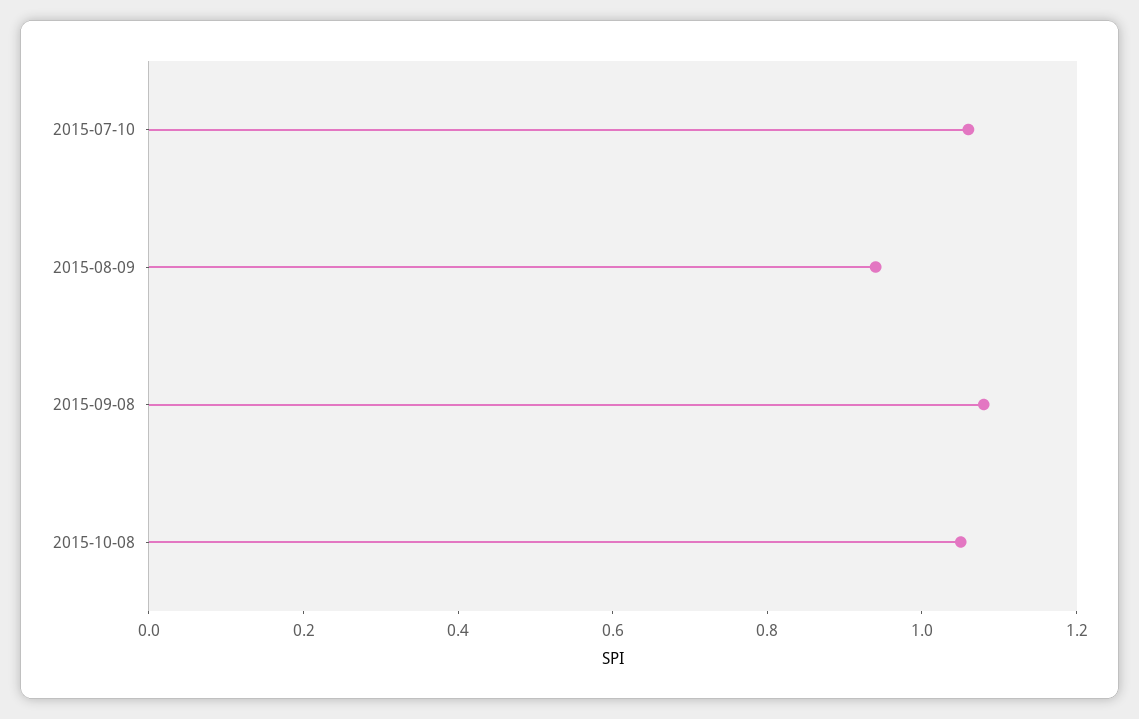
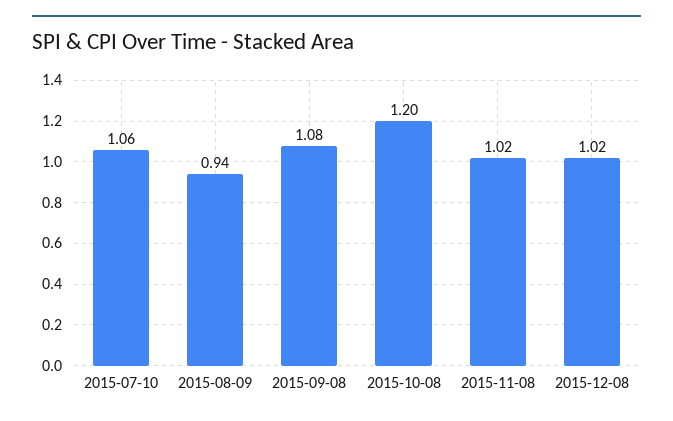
2015-10-08: 1.05 -> 1.2
2015-11-08: none -> 1.02
2015-12-08: none -> 1.02

